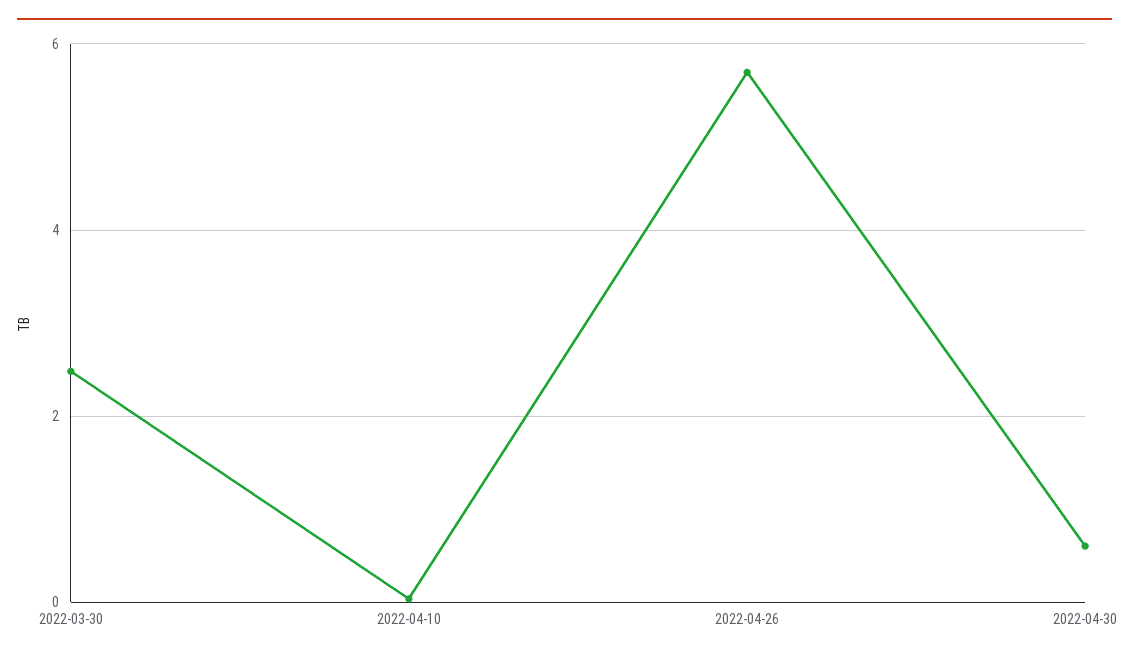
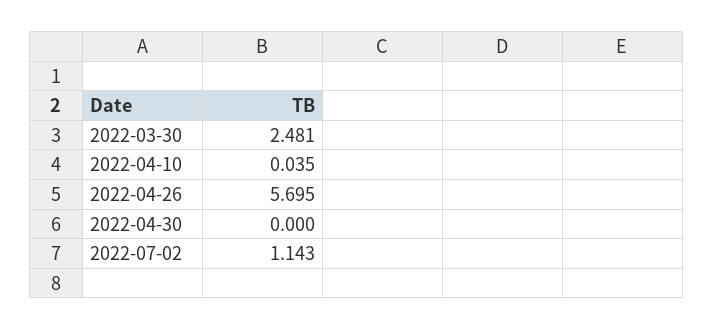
2022-04-30: 0.6 -> 0
2022-07-02: none -> 1.143

